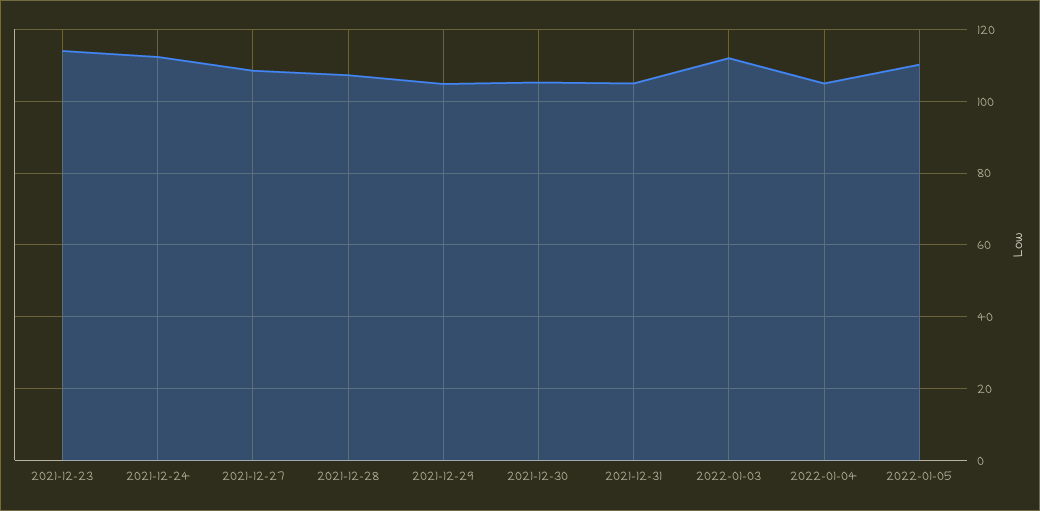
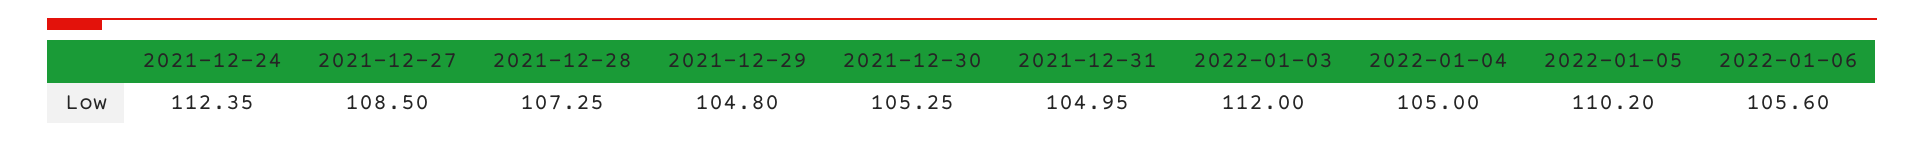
2021-12-23: 114 -> none
2022-01-06: none -> 105.6

